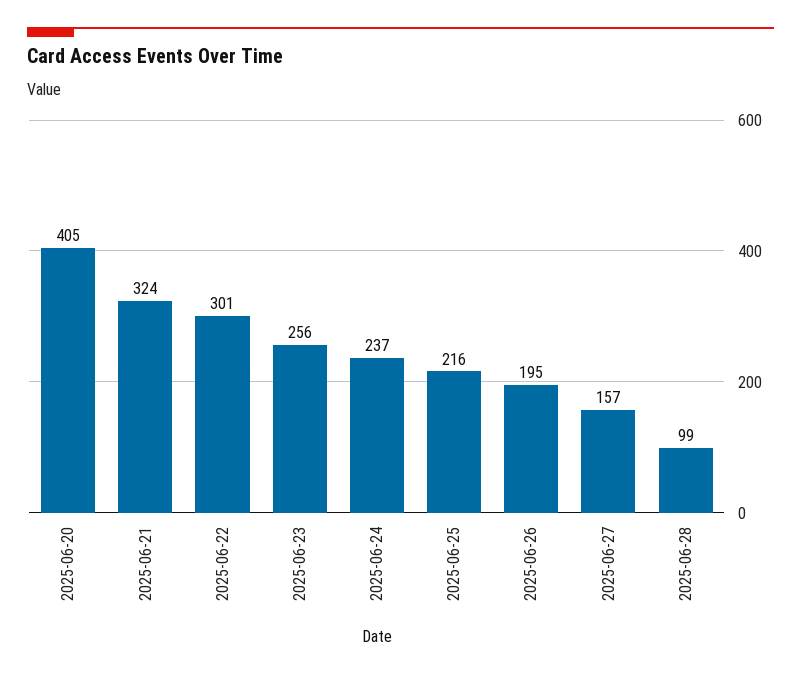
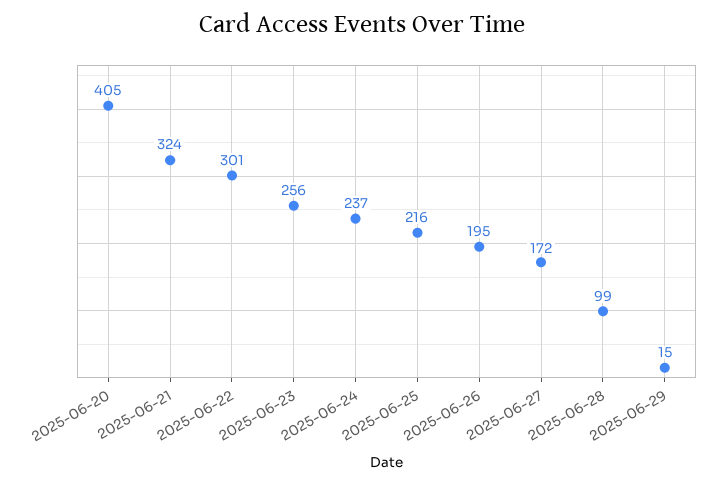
2025-06-27: 157 -> 172
2025-06-29: none -> 15

